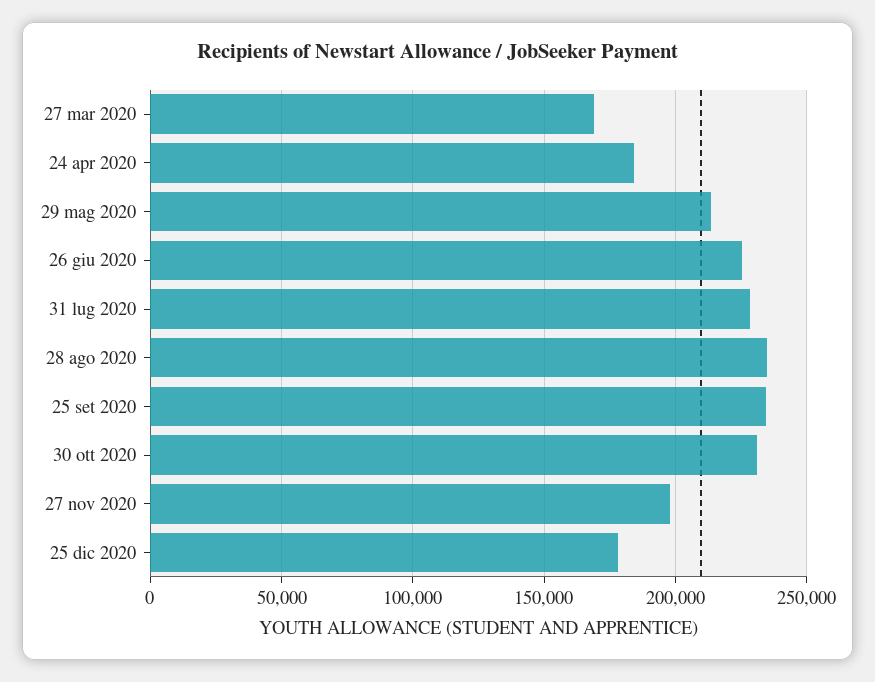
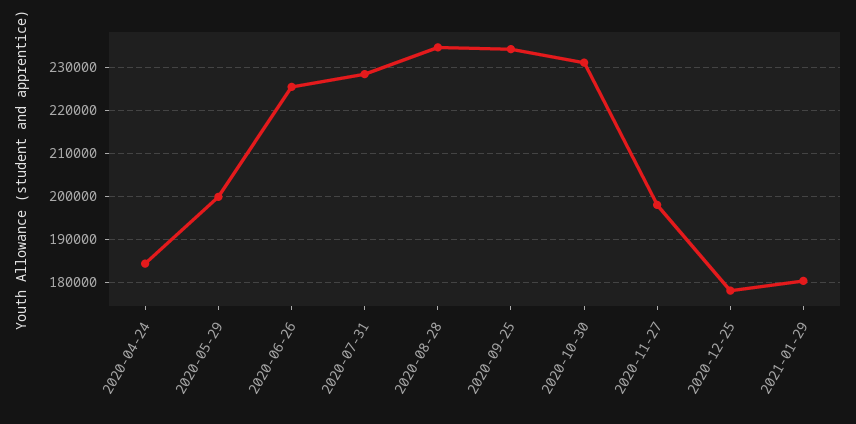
27 mar 2020: 170000 -> none
29 mag 2020: 215000 -> 200000
2021-01-29: none -> 180000

